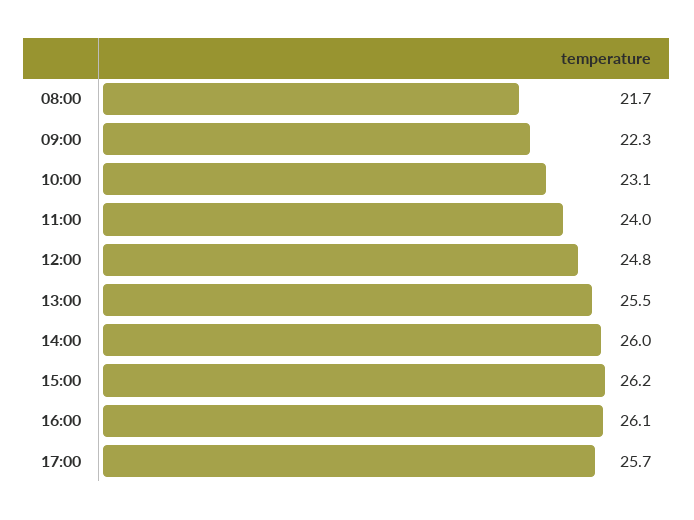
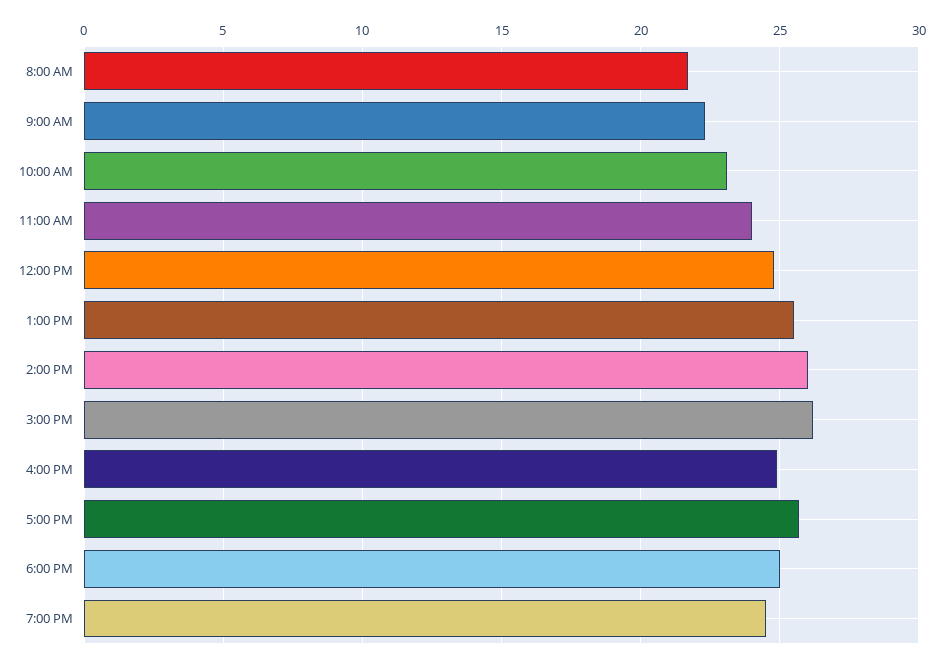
16:00: 26.1 -> 25
6:00 PM: none -> 25
7:00 PM: none -> 24.5

